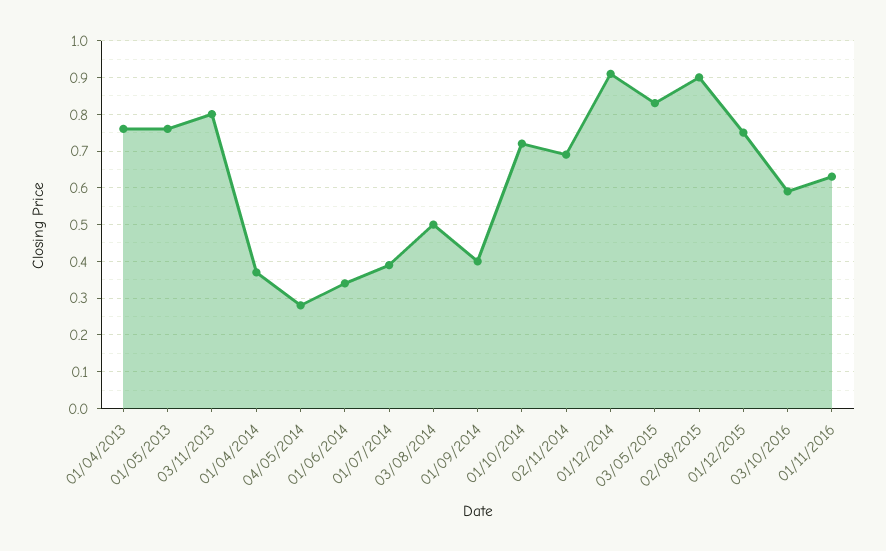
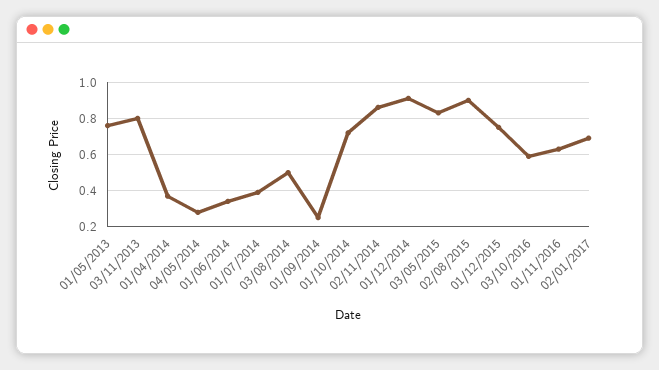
01/04/2013: 0.75 -> none
01/09/2014: 0.4 -> 0.25
02/11/2014: 0.7 -> 0.85
02/01/2017: none -> 0.7

